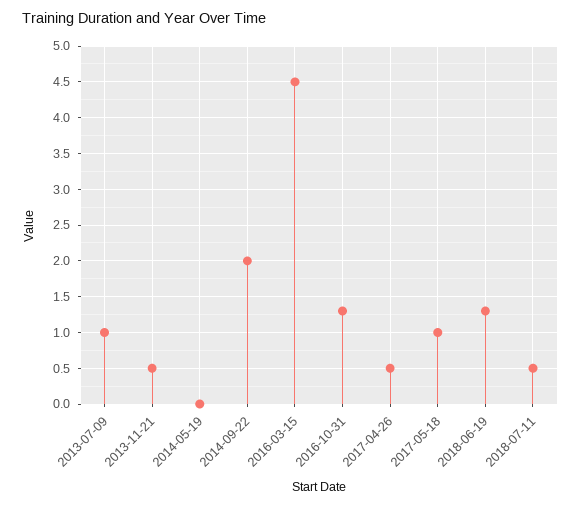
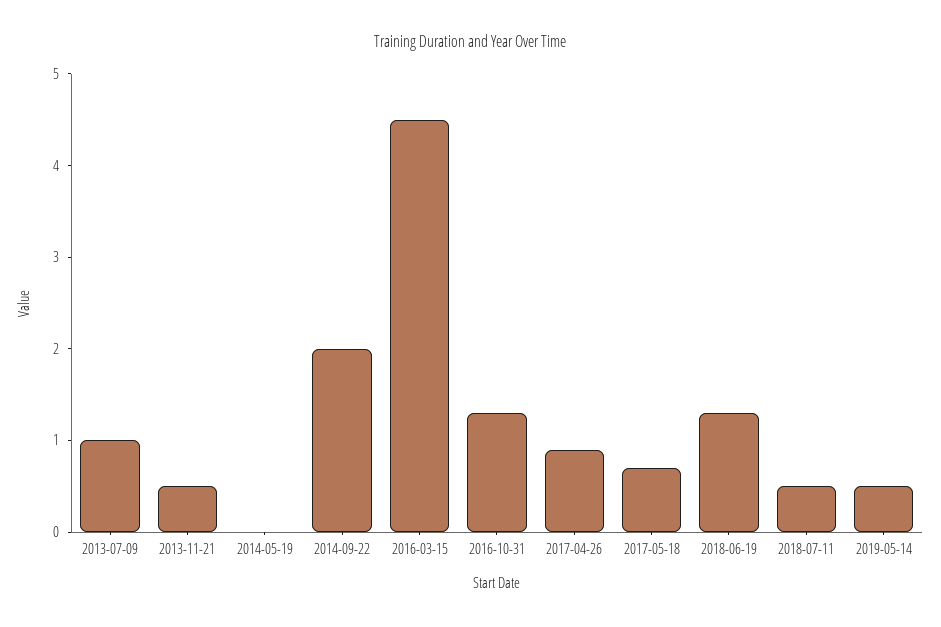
2017-04-26: 0.5 -> 0.9
2017-05-18: 1 -> 0.7
2019-05-14: none -> 0.5

